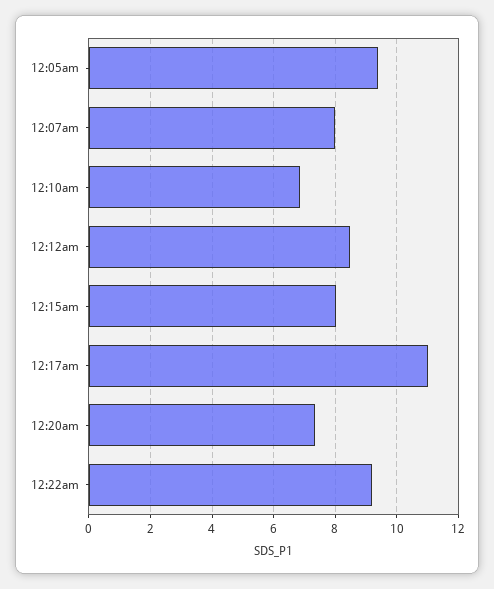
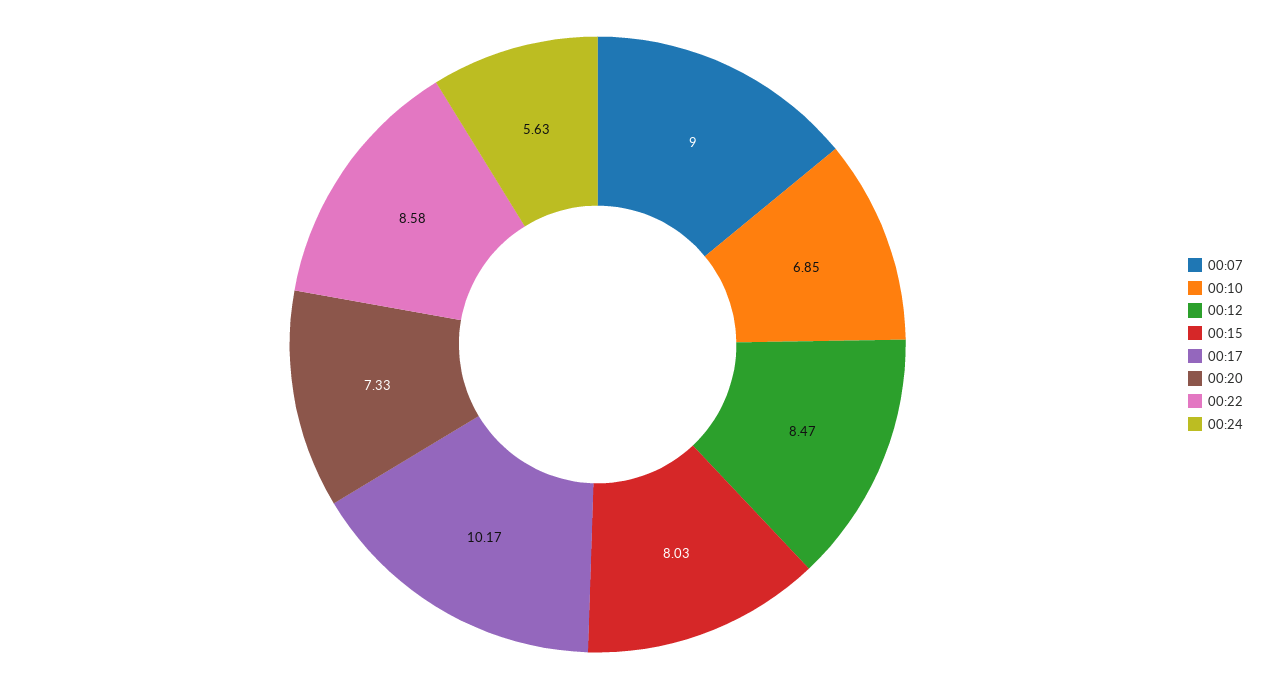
12:05am: 9.4 -> none
12:07am: 8 -> 9
12:17am: 11 -> 10.17
12:22am: 9.2 -> 8.58
00:24: none -> 5.63

